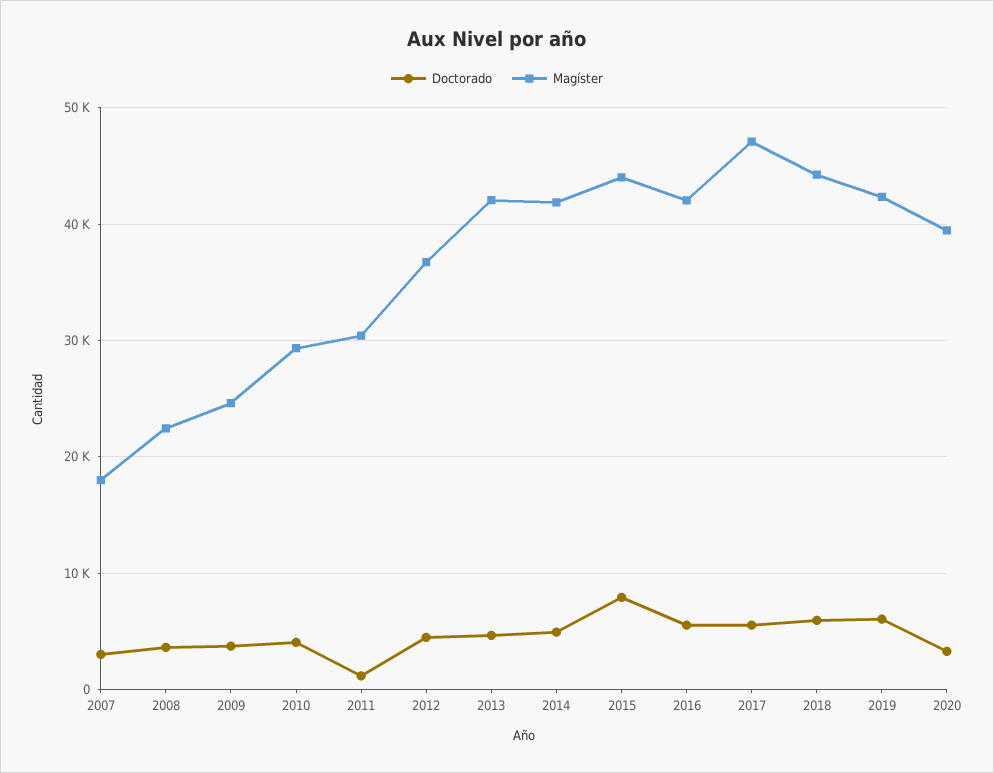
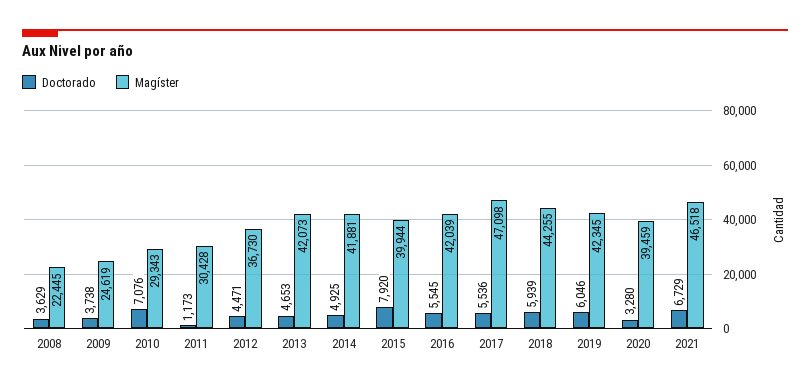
Doctorado, 2007: 3000 -> none
Magíster, 2007: 18000 -> none
Doctorado, 2010: 4000 -> 7076
Magíster, 2015: 44000 -> 39944
Doctorado, 2021: none -> 6729
Magíster, 2021: none -> 46518

